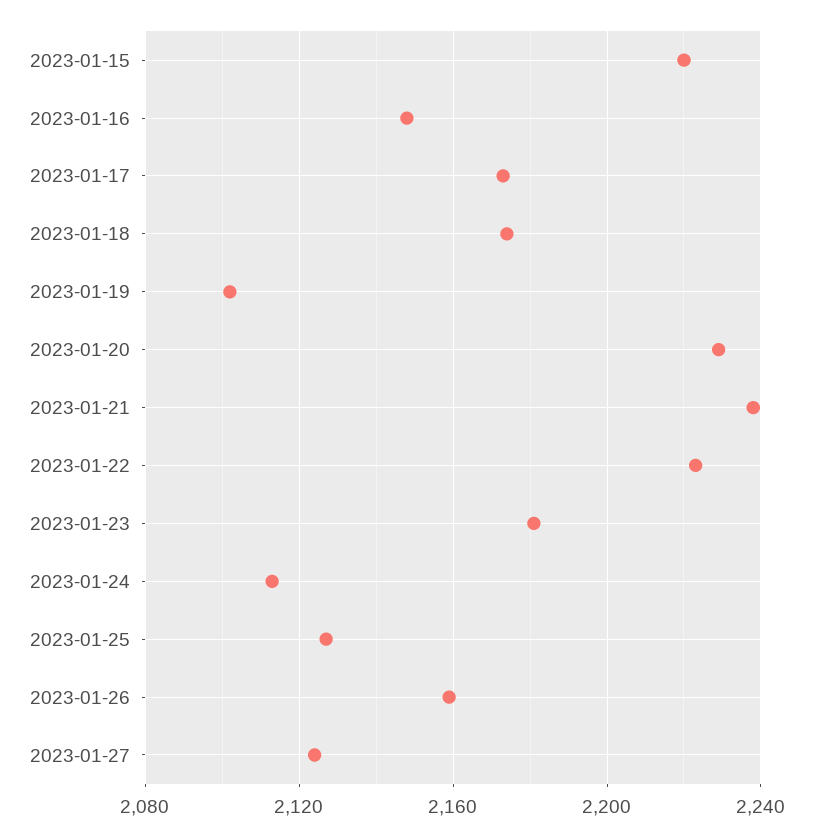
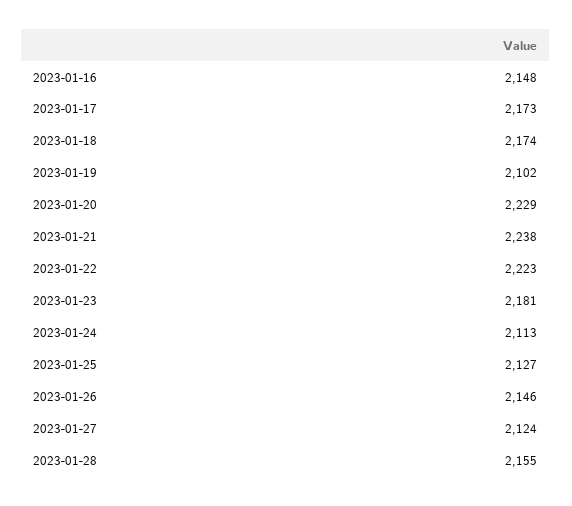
2023-01-15: 2220 -> none
2023-01-26: 2160 -> 2146
2023-01-28: none -> 2155

